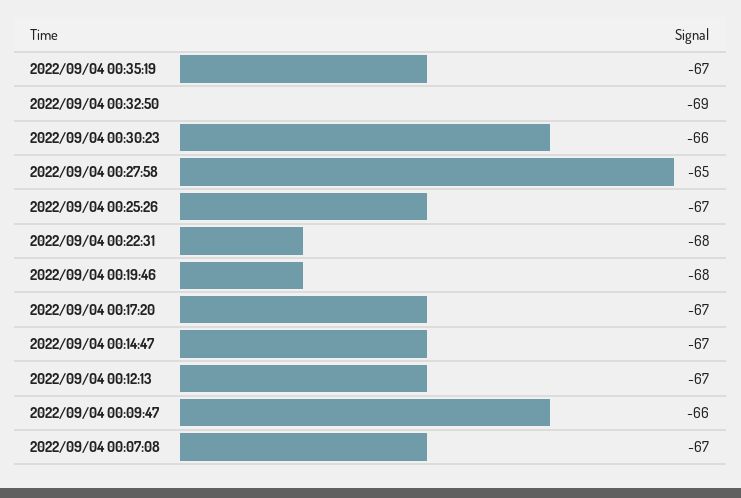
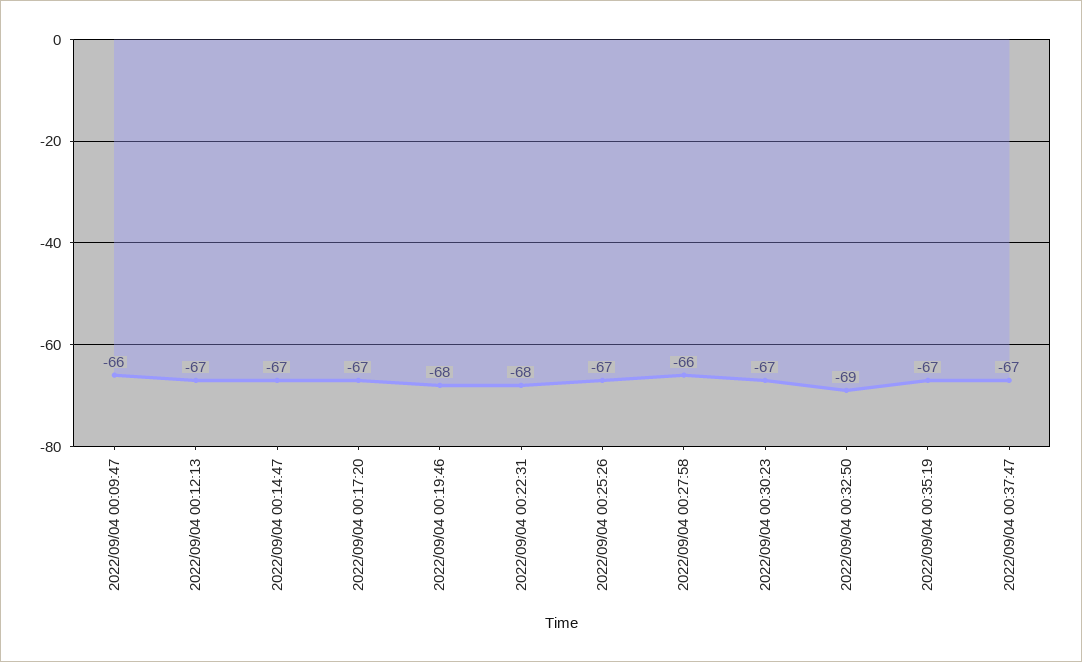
2022/09/04 00:30:23: -66 -> -67
2022/09/04 00:27:58: -65 -> -66
2022/09/04 00:07:08: -67 -> none
2022/09/04 00:37:47: none -> -67

